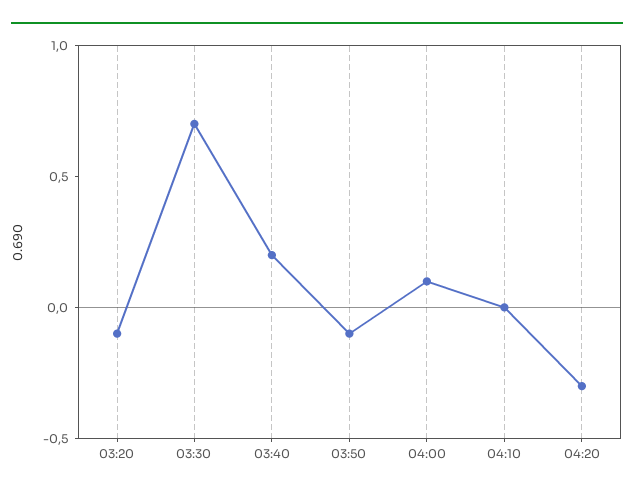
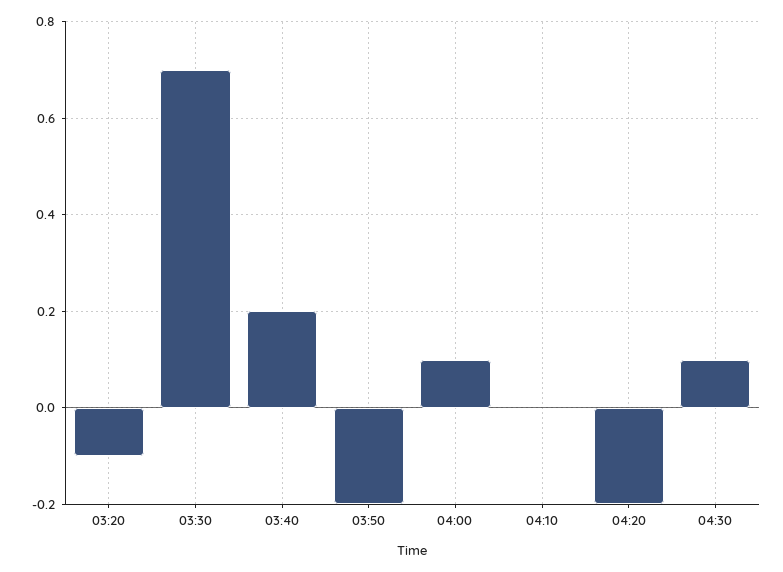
03:50: -0.1 -> -0.2
04:20: -0.3 -> -0.2
04:30: none -> 0.1

